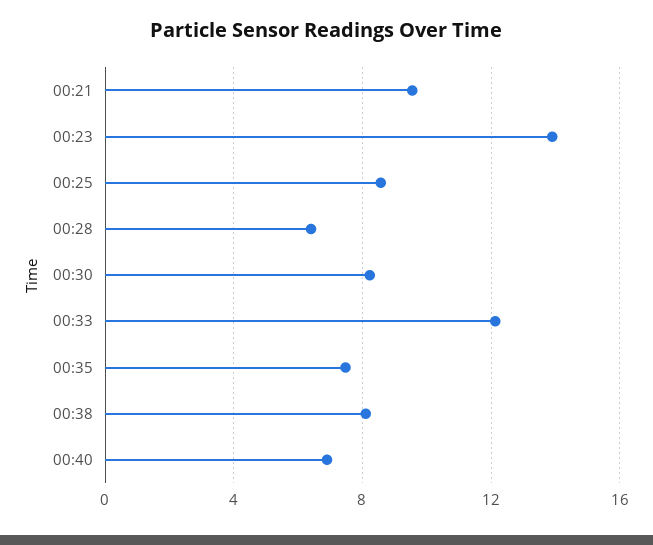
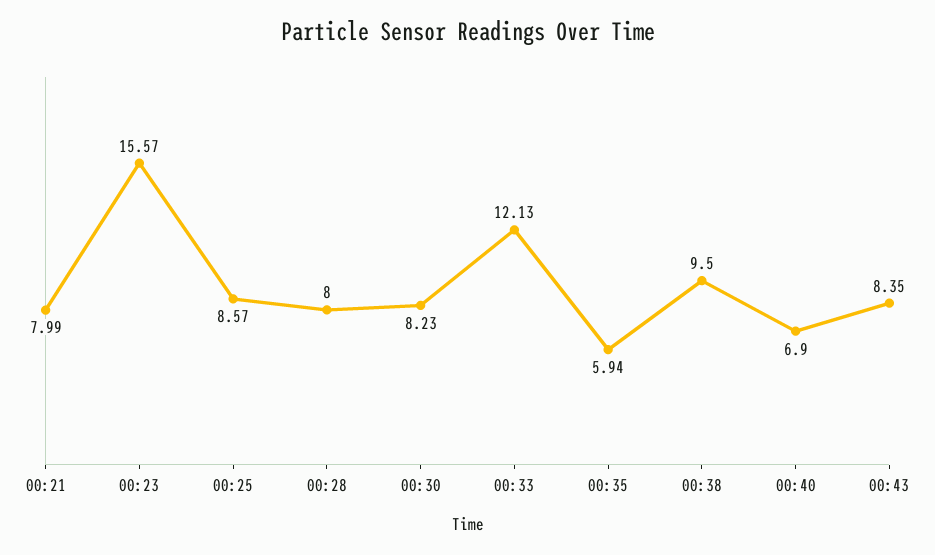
00:21: 9.5 -> 7.99
00:23: 14 -> 15.57
00:28: 6.5 -> 8
00:35: 7.5 -> 5.94
00:38: 8 -> 9.5
00:43: none -> 8.35

